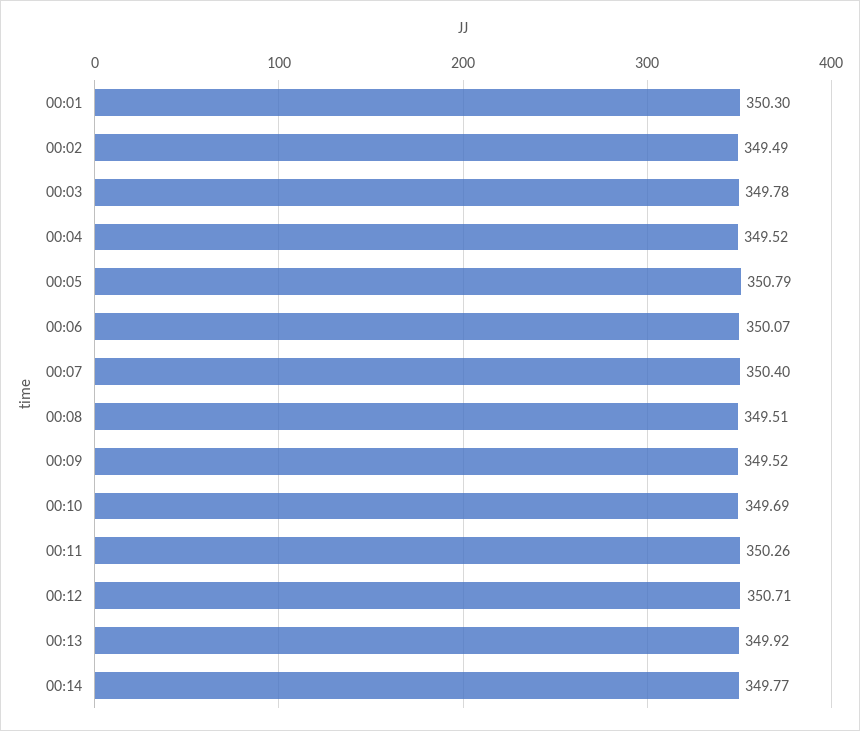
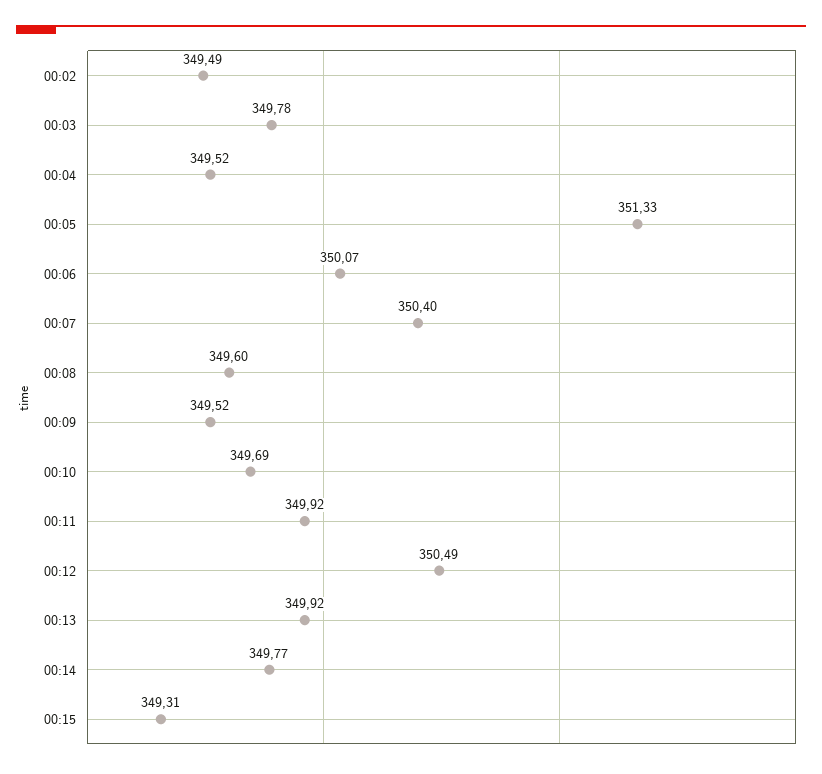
00:01: 350.3 -> none
00:05: 350.79 -> 351.33
00:08: 349.51 -> 349.6
00:11: 350.26 -> 349.92
00:12: 350.71 -> 350.49
00:15: none -> 349.31

